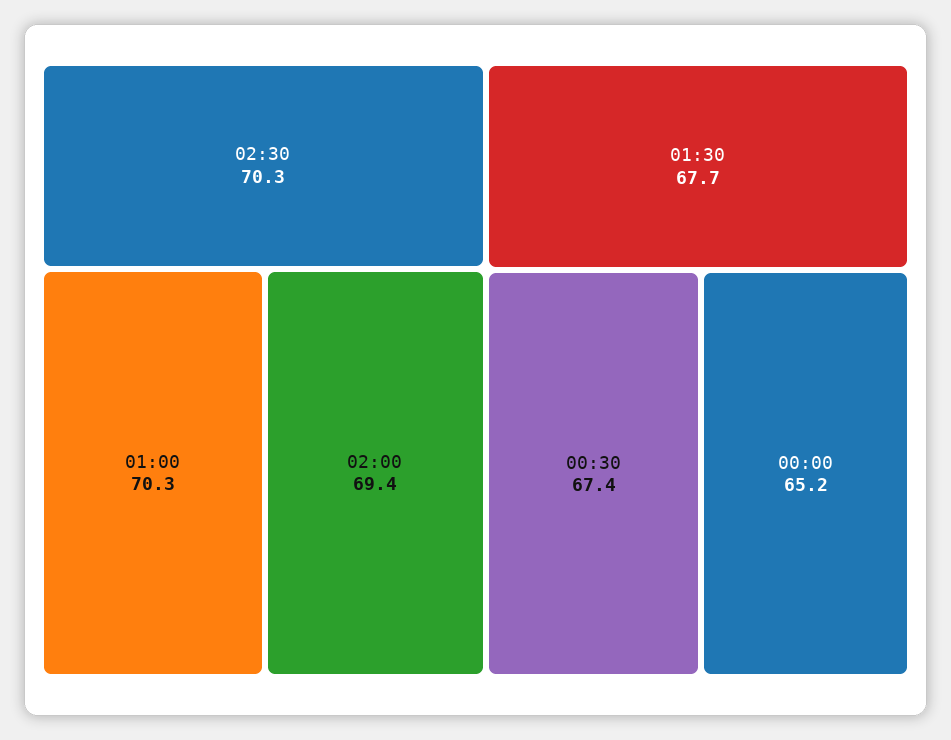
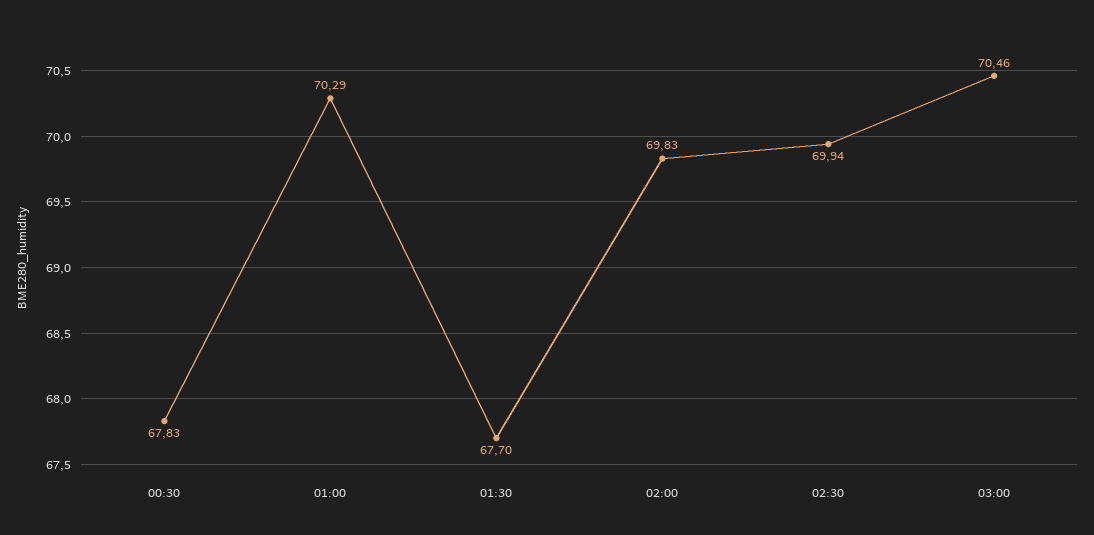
02:30: 70.3 -> 69.94
02:00: 69.4 -> 69.83
00:30: 67.4 -> 67.83
00:00: 65.2 -> none
03:00: none -> 70.46

